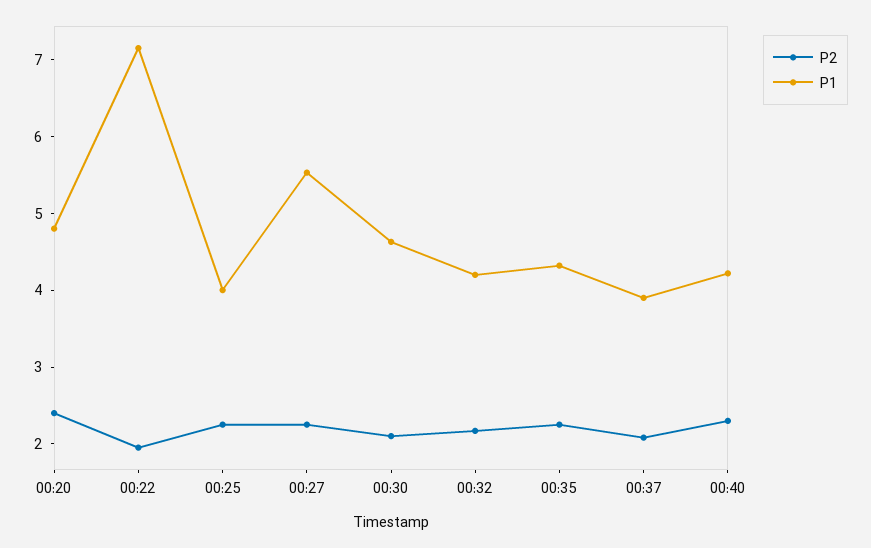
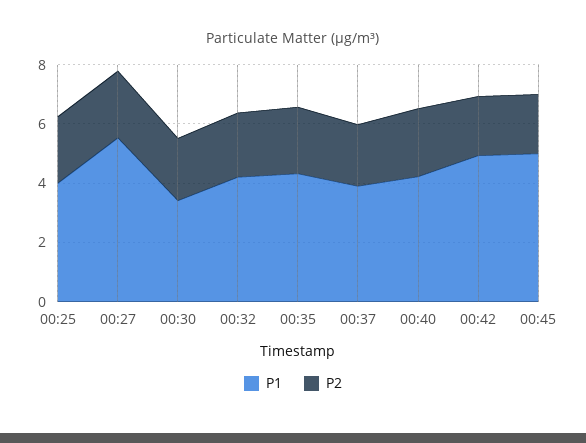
P2, 00:20: 2.4 -> none
P1, 00:20: 4.8 -> none
P2, 00:22: 2 -> none
P1, 00:22: 7.2 -> none
P1, 00:30: 4.6 -> 3.5
P1, 00:42: none -> 5
P2, 00:42: none -> 2
P1, 00:45: none -> 5
P2, 00:45: none -> 2

